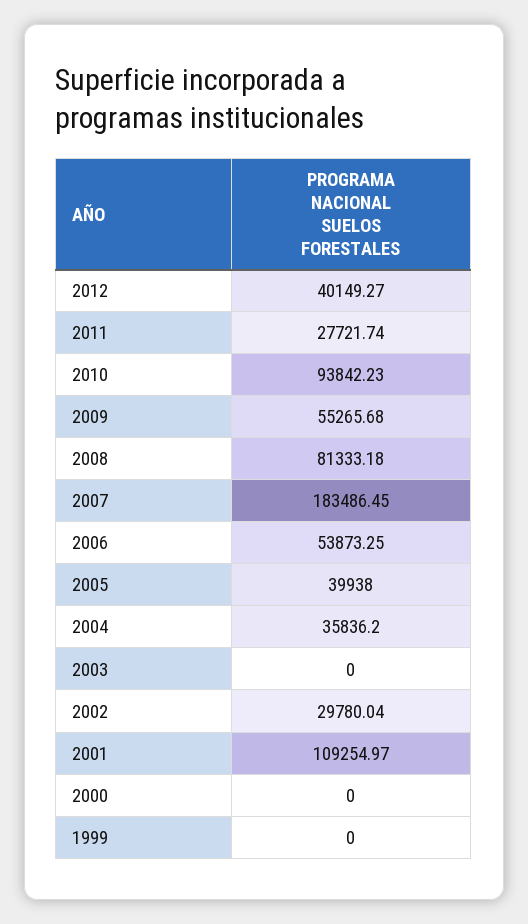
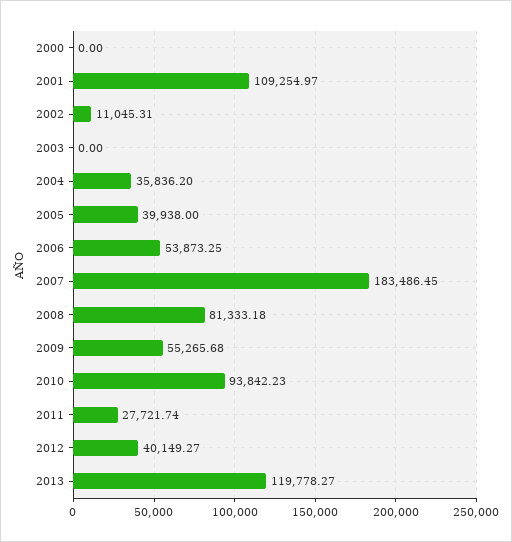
2002: 29780.04 -> 11045.31
1999: 0 -> none
2013: none -> 119778.27

